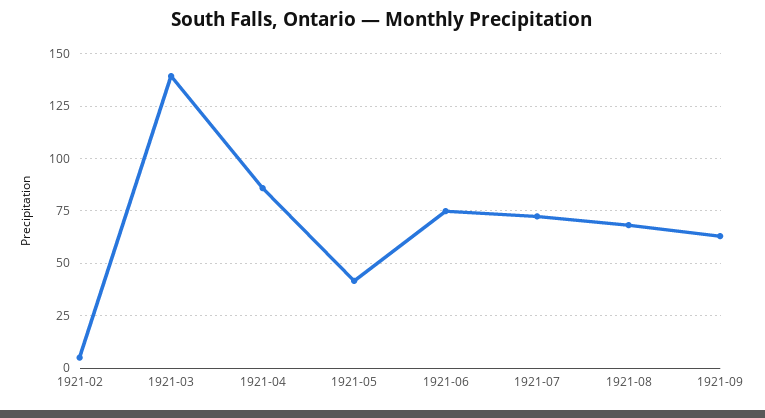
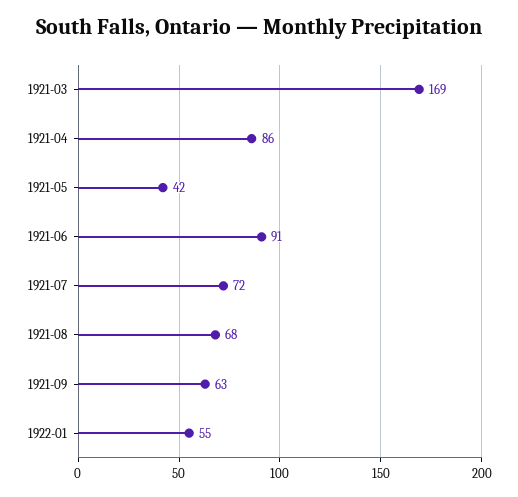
1921-02: 5 -> none
1921-03: 140 -> 169
1921-06: 75 -> 91
1922-01: none -> 55

